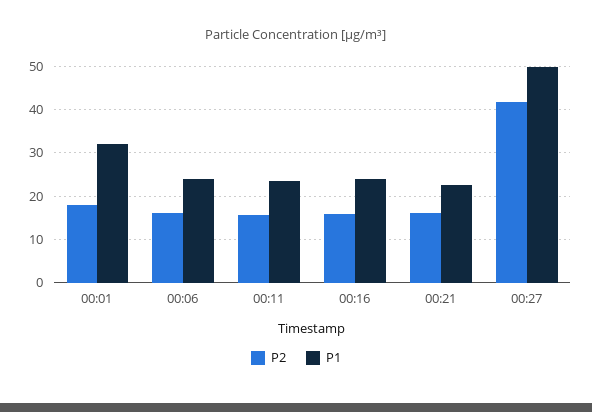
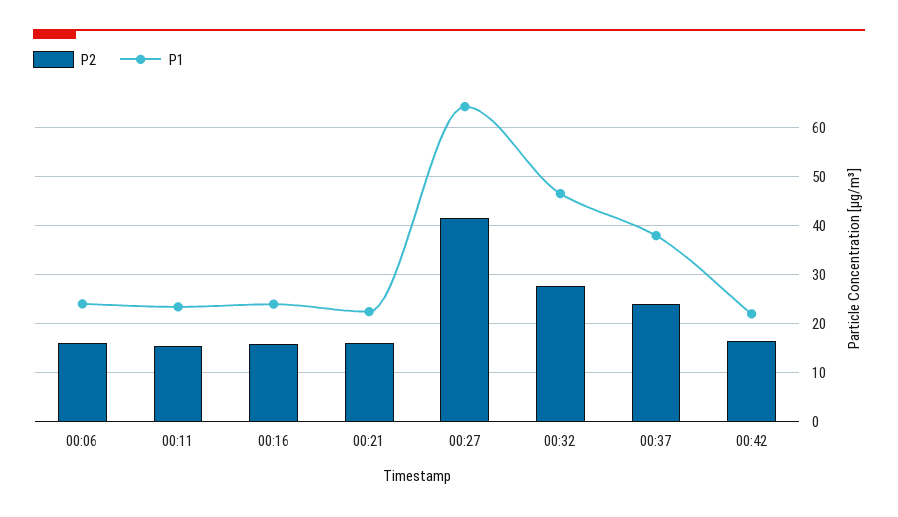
P2, 00:01: 18 -> none
P1, 00:01: 32 -> none
P1, 00:27: 50 -> 64
P2, 00:32: none -> 28
P1, 00:32: none -> 46
P2, 00:37: none -> 24
P1, 00:37: none -> 38
P2, 00:42: none -> 16
P1, 00:42: none -> 22

